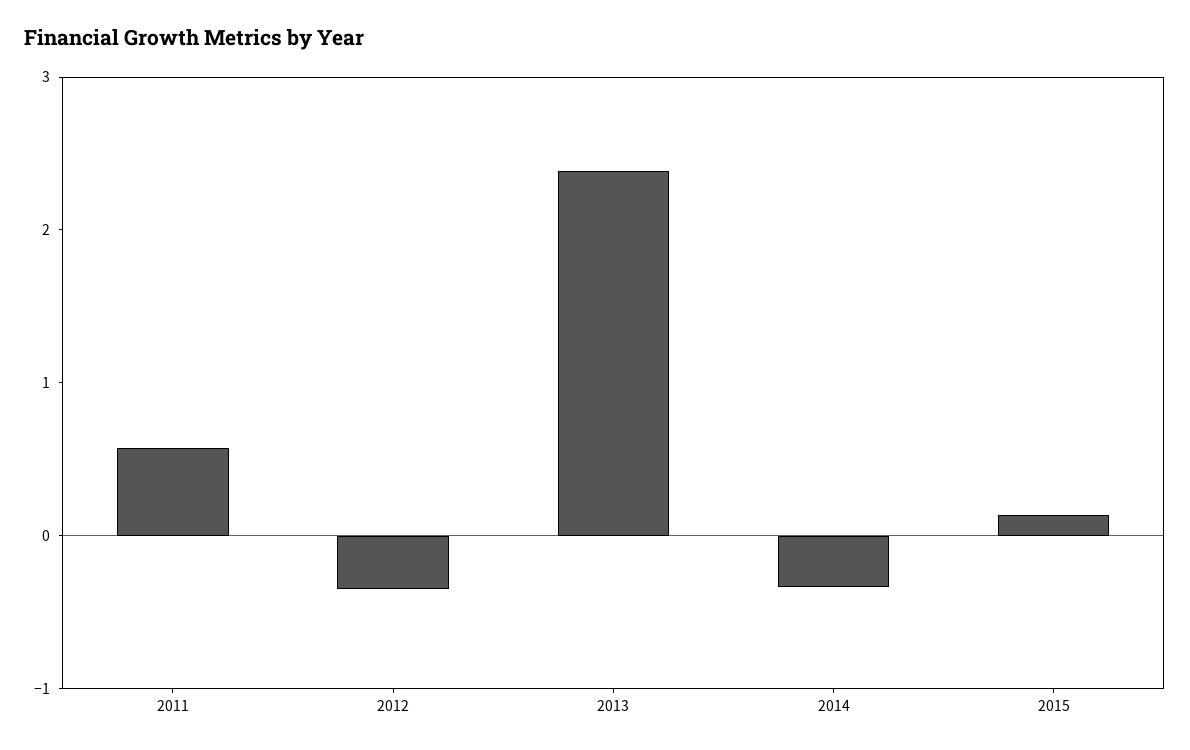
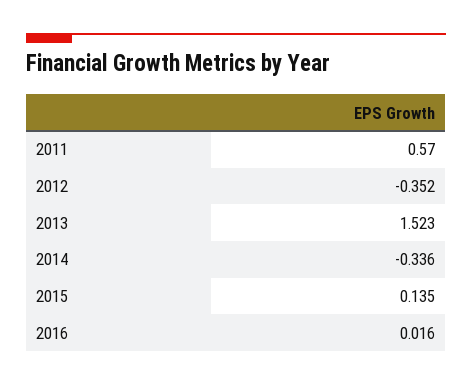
2013: 2.4 -> 1.523
2016: none -> 0.016

